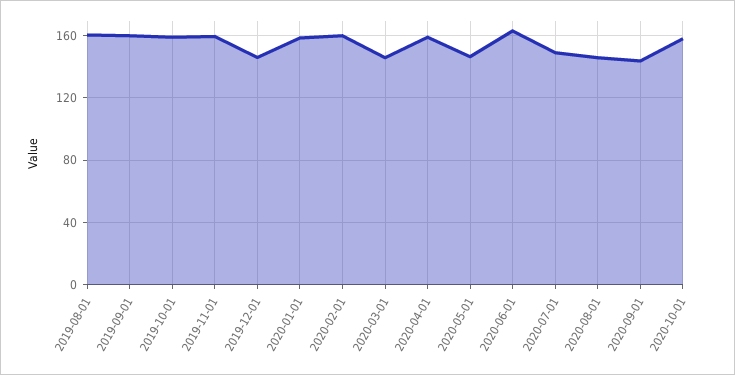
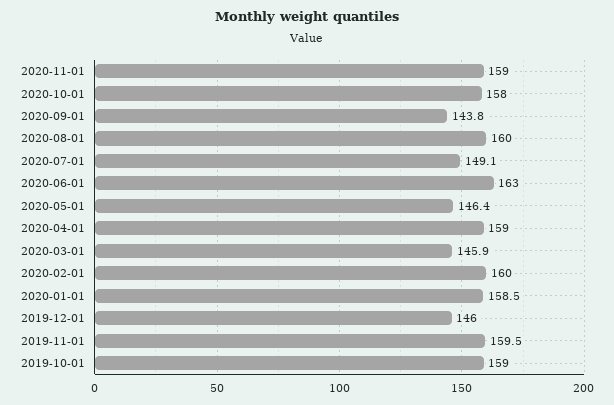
2019-08-01: 160 -> none
2019-09-01: 160 -> none
2020-08-01: 145 -> 160
2020-11-01: none -> 159

